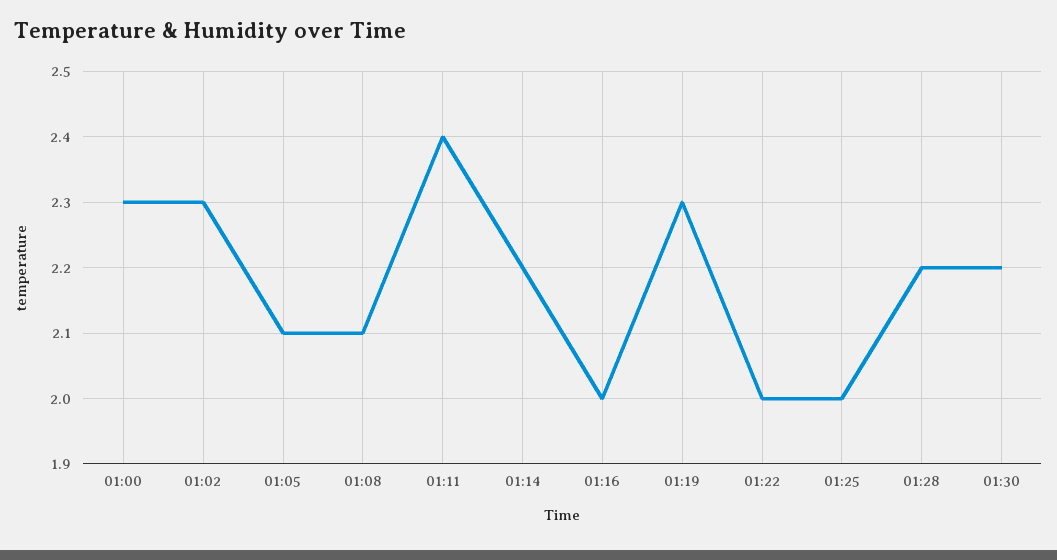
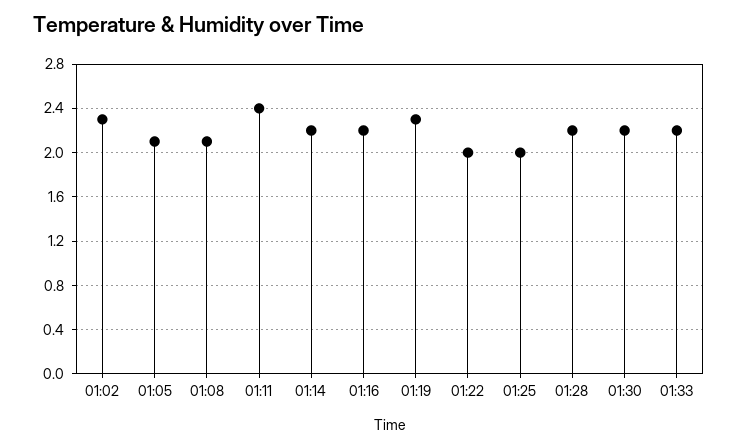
01:00: 2.3 -> none
01:16: 2 -> 2.2
01:33: none -> 2.2

